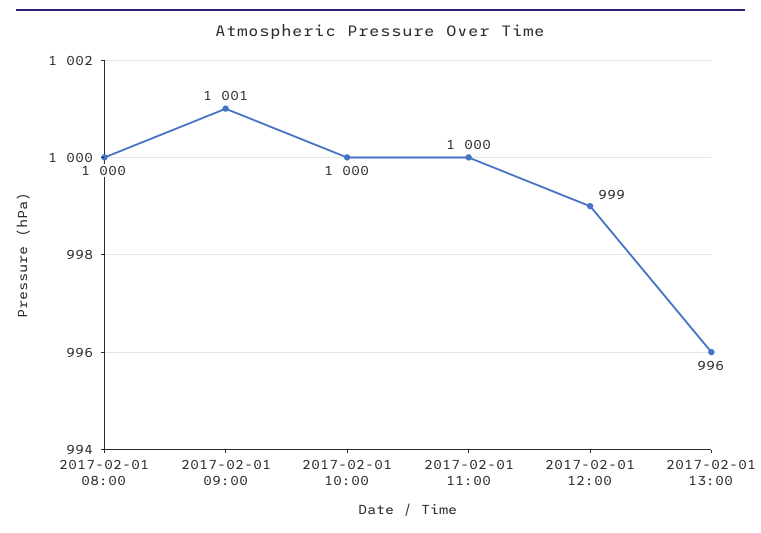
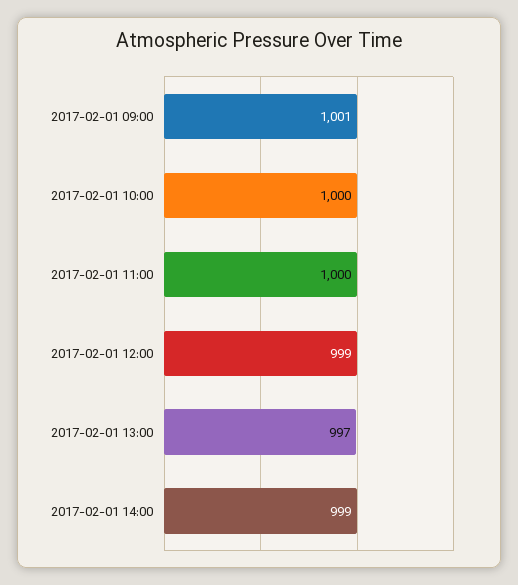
2017-02-01 08:00: 1000 -> none
2017-02-01 13:00: 996 -> 997
2017-02-01 14:00: none -> 999

